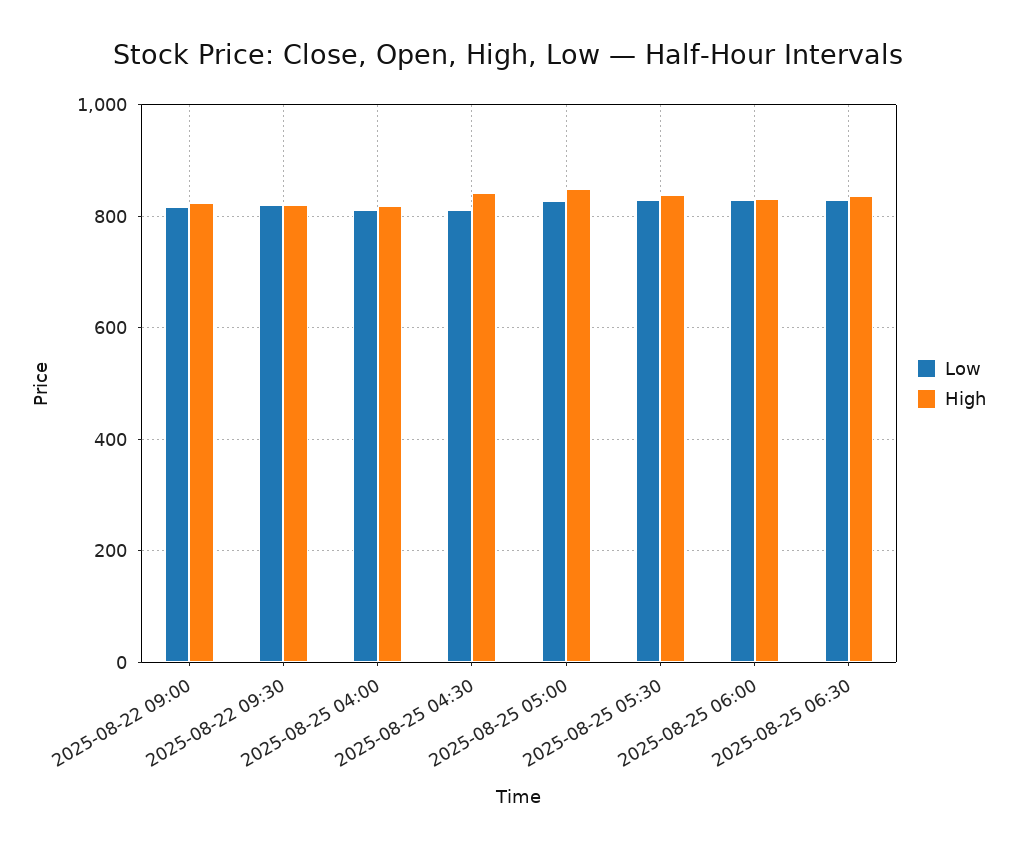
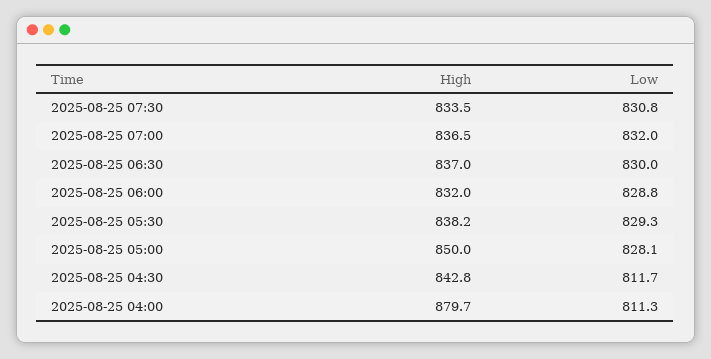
Low, 2025-08-22 09:00: 820 -> none
High, 2025-08-22 09:00: 820 -> none
Low, 2025-08-22 09:30: 820 -> none
High, 2025-08-22 09:30: 820 -> none
High, 2025-08-25 04:00: 820 -> 879.7
High, 2025-08-25 07:30: none -> 833.5
Low, 2025-08-25 07:30: none -> 830.8
High, 2025-08-25 07:00: none -> 836.5
Low, 2025-08-25 07:00: none -> 832

